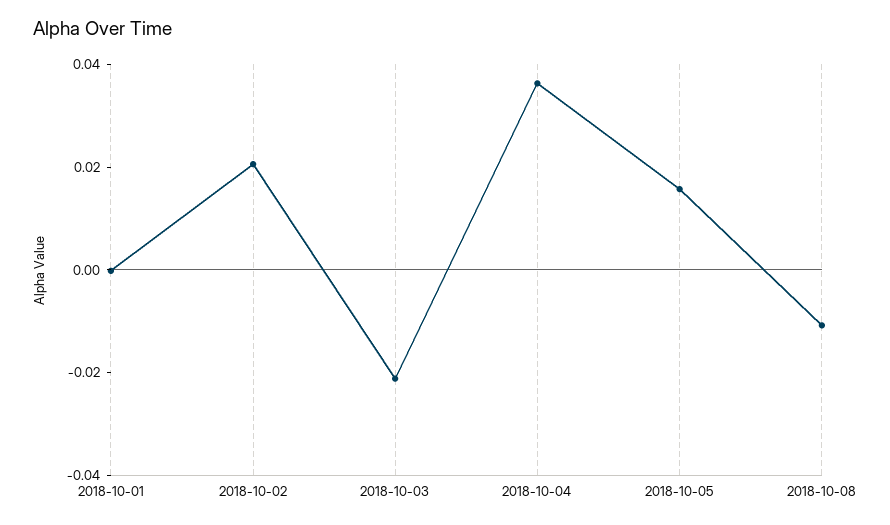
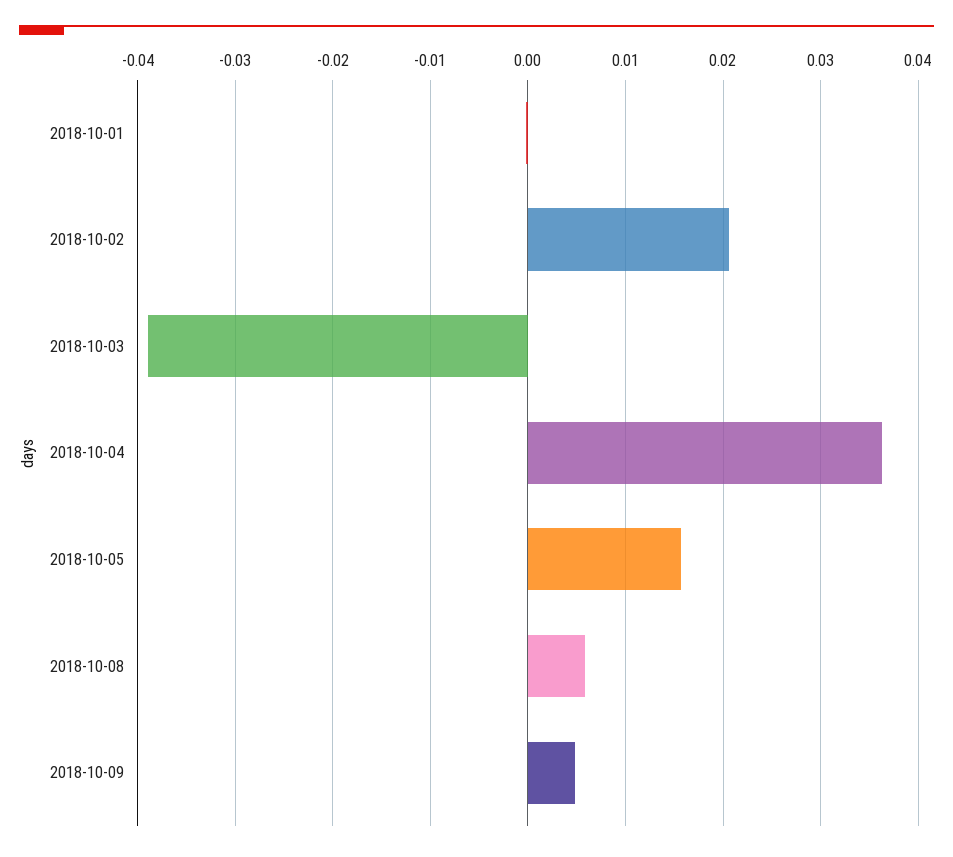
2018-10-03: -0.02 -> -0.039
2018-10-08: -0.01 -> 0.006
2018-10-09: none -> 0.005

